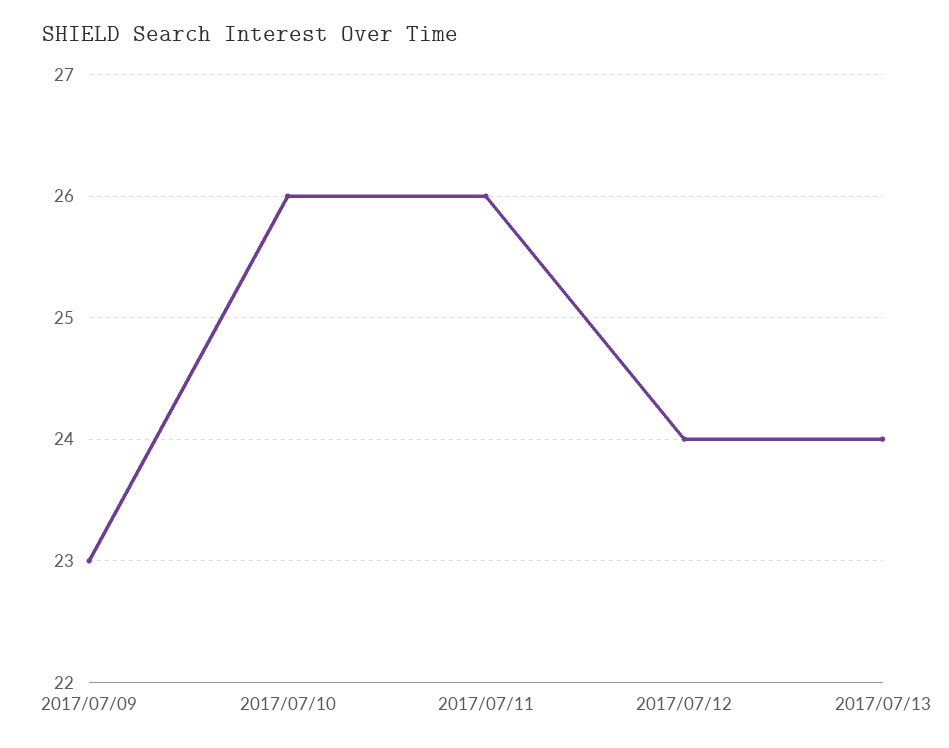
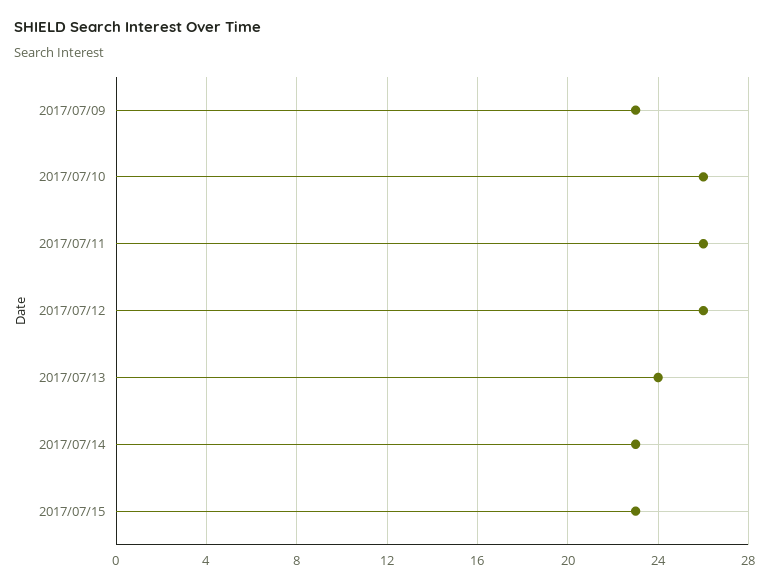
2017/07/12: 24 -> 26
2017/07/14: none -> 23
2017/07/15: none -> 23

